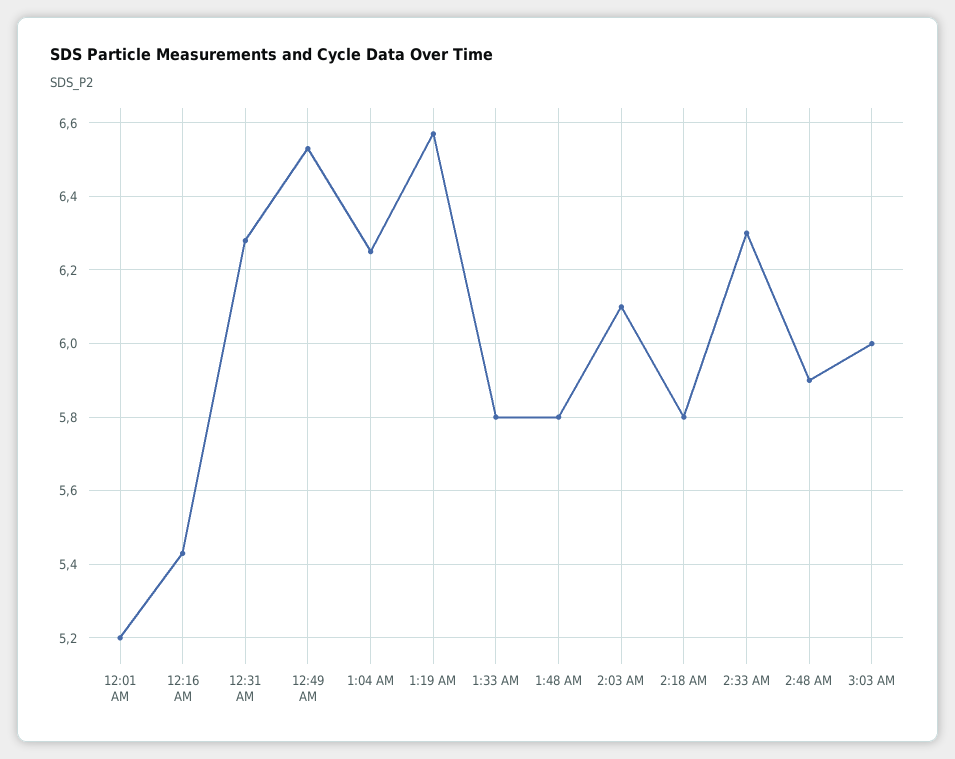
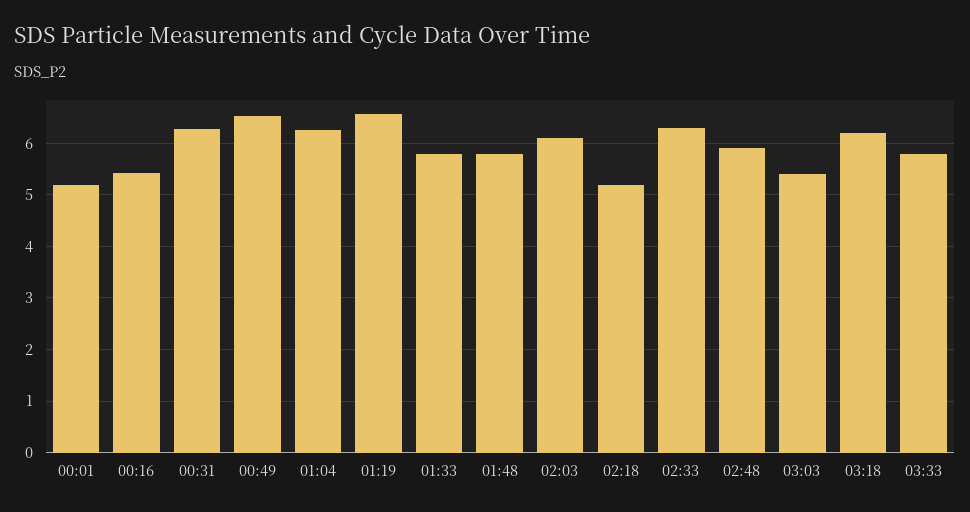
2:18 AM: 5.8 -> 5.2
3:03 AM: 6 -> 5.4
03:18: none -> 6.2
03:33: none -> 5.8

